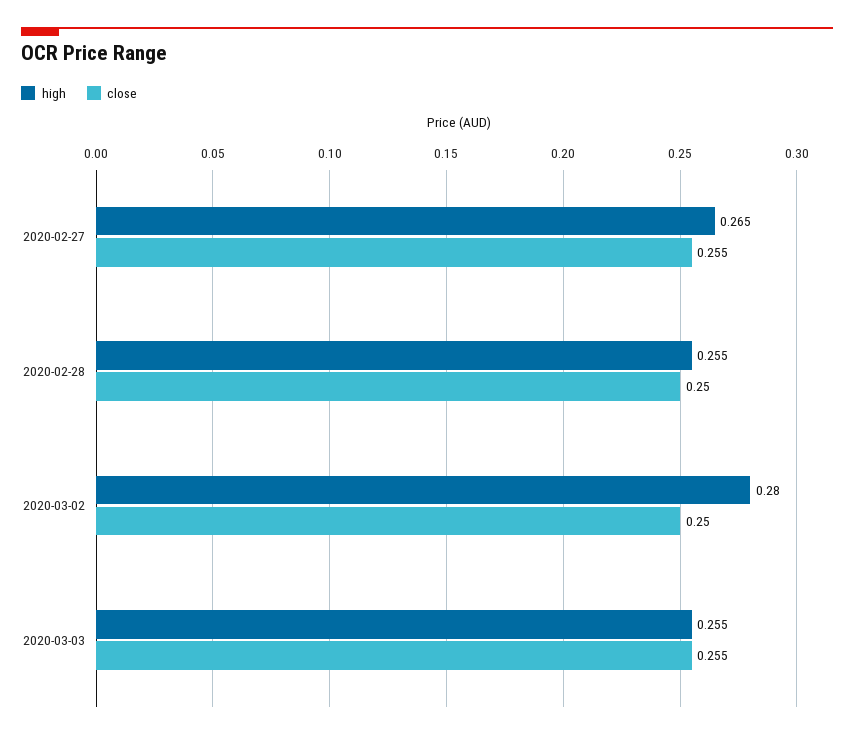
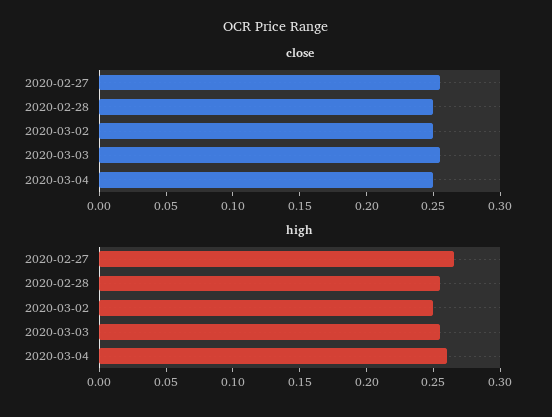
high, 2020-03-02: 0.28 -> 0.25
close, 2020-03-04: none -> 0.25
high, 2020-03-04: none -> 0.26

